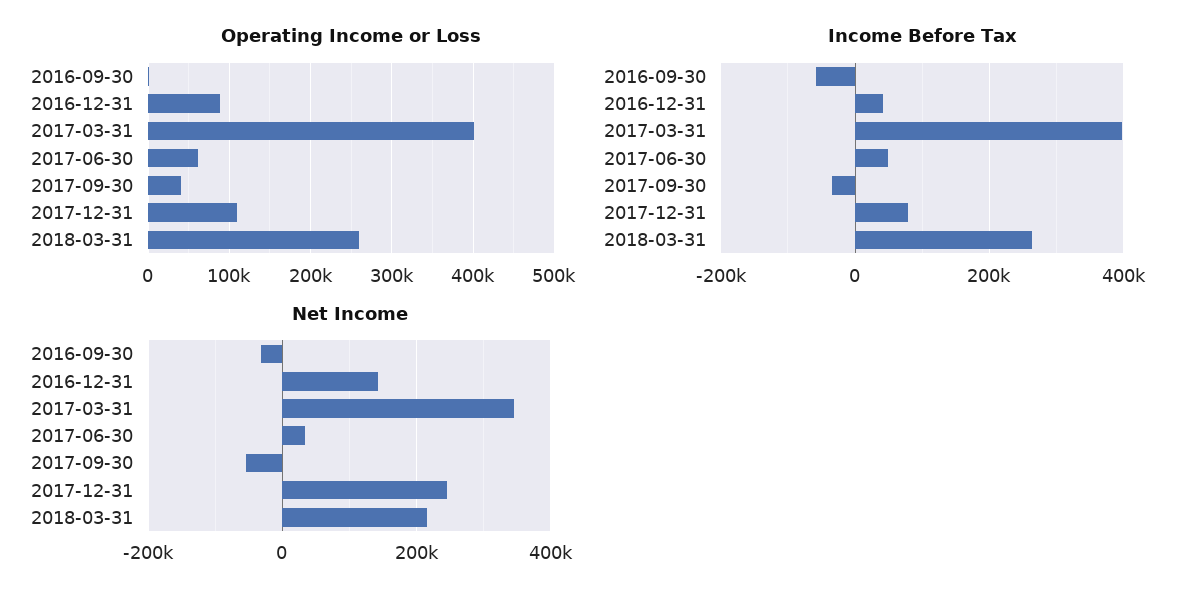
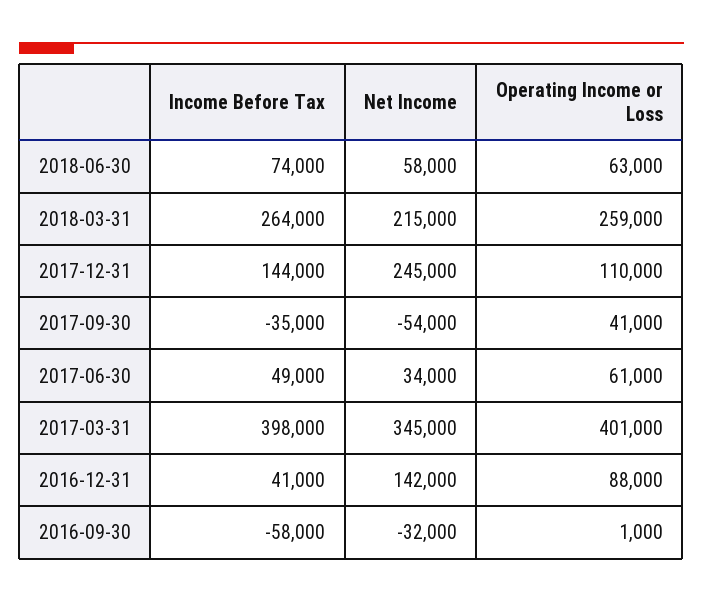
Income Before Tax, 2017-12-31: 80000 -> 144000
Income Before Tax, 2018-06-30: none -> 74000
Net Income, 2018-06-30: none -> 58000
Operating Income or Loss, 2018-06-30: none -> 63000

